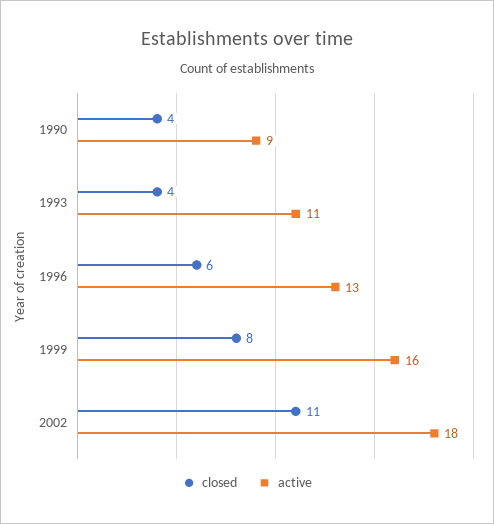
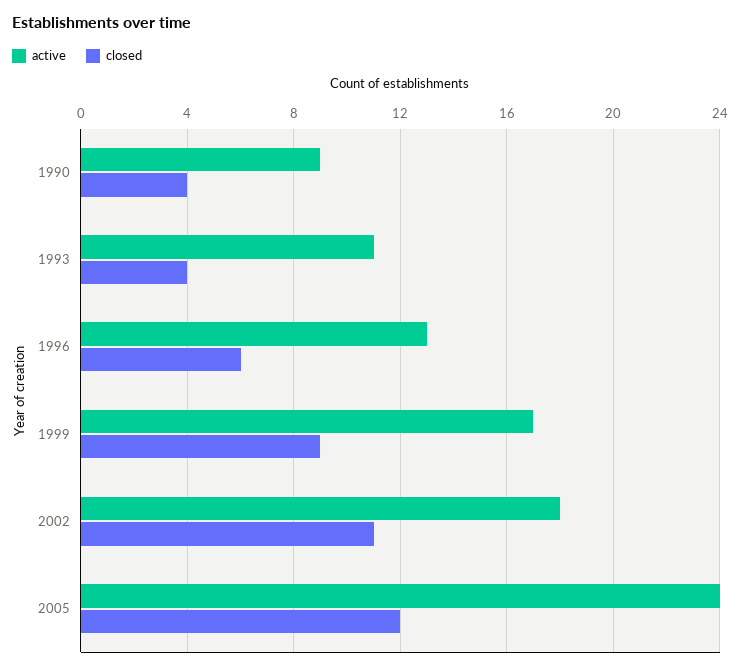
closed, 1999: 8 -> 9
active, 1999: 16 -> 17
active, 2005: none -> 24
closed, 2005: none -> 12

